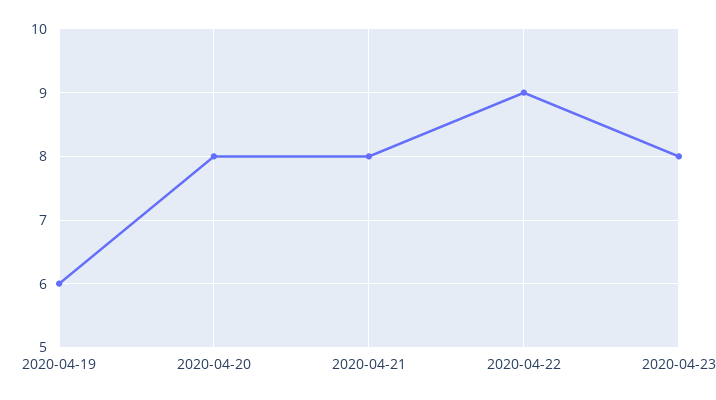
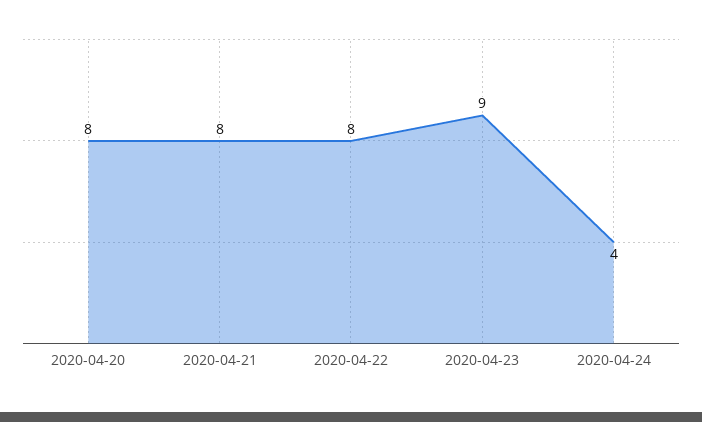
2020-04-19: 6 -> none
2020-04-22: 9 -> 8
2020-04-23: 8 -> 9
2020-04-24: none -> 4

